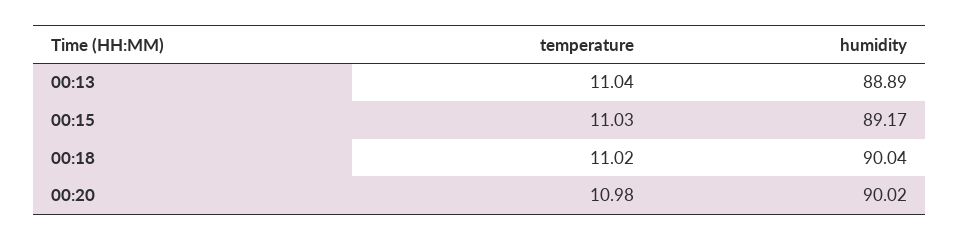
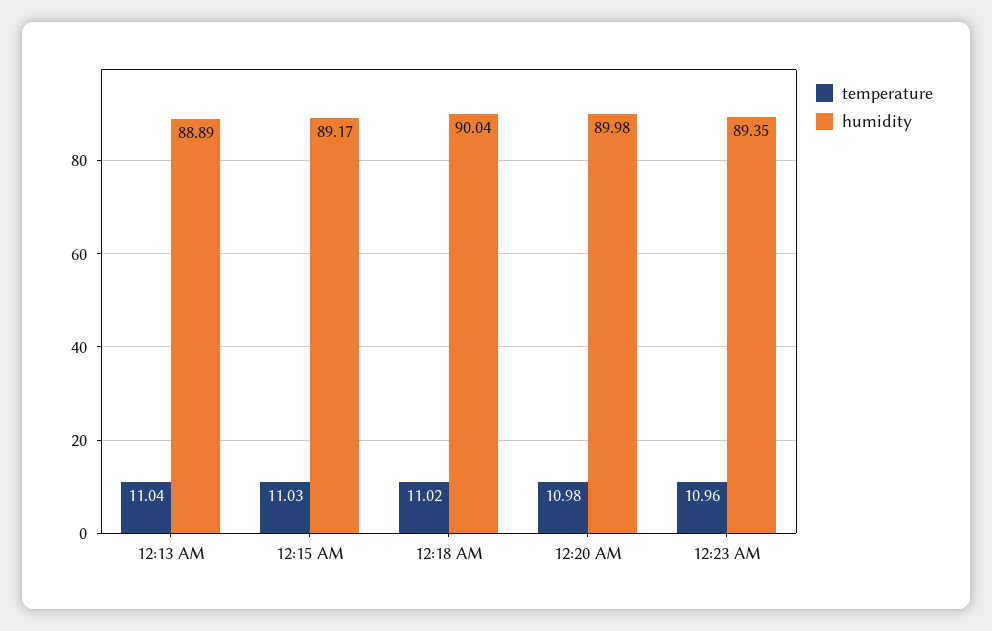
humidity, 00:20: 90.02 -> 89.98
temperature, 12:23 AM: none -> 10.96
humidity, 12:23 AM: none -> 89.35

